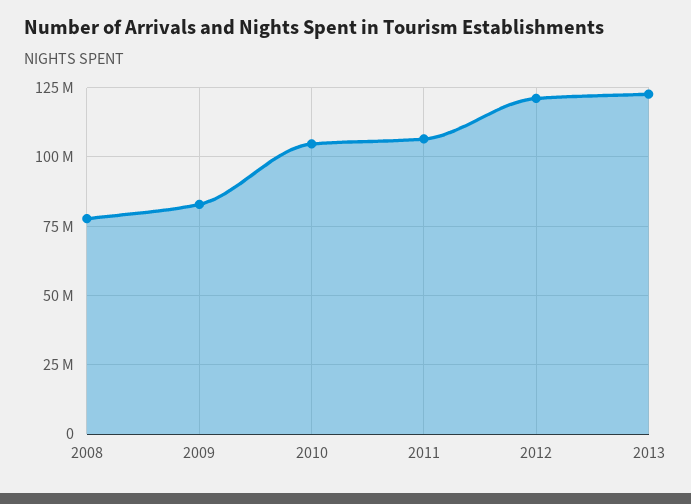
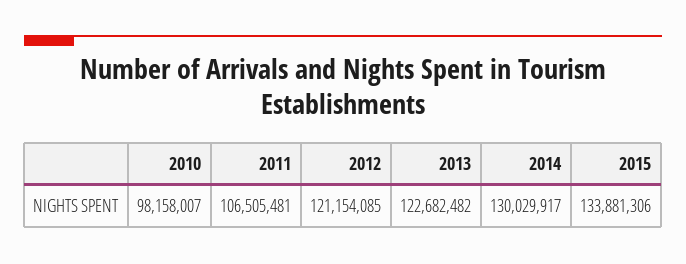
2008: 77500000 -> none
2009: 82500000 -> none
2010: 105000000 -> 98158007
2014: none -> 130029917
2015: none -> 133881306

